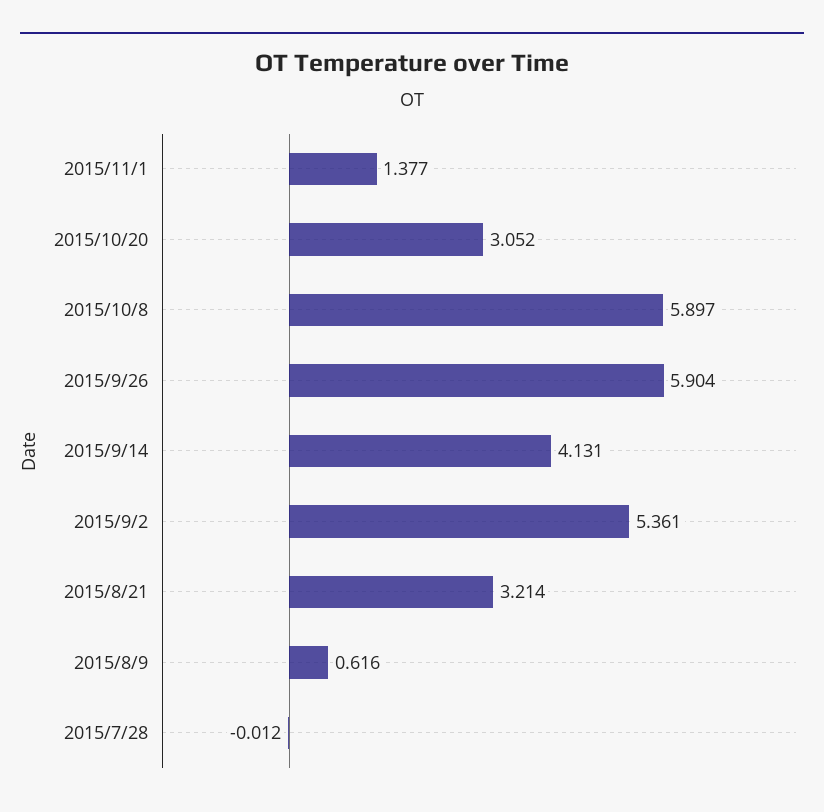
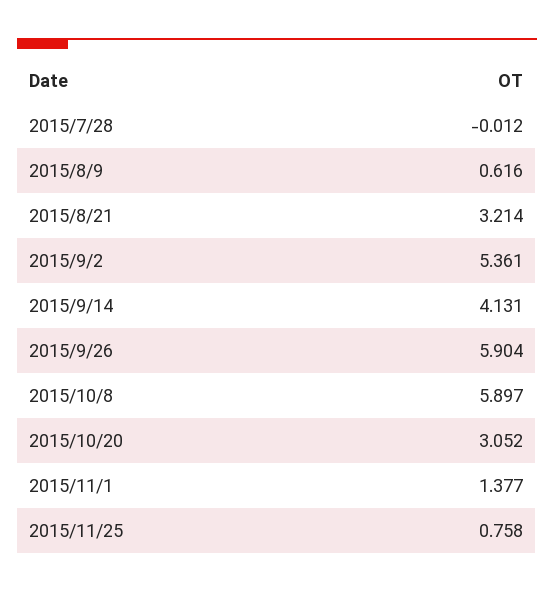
2015/11/25: none -> 0.758

